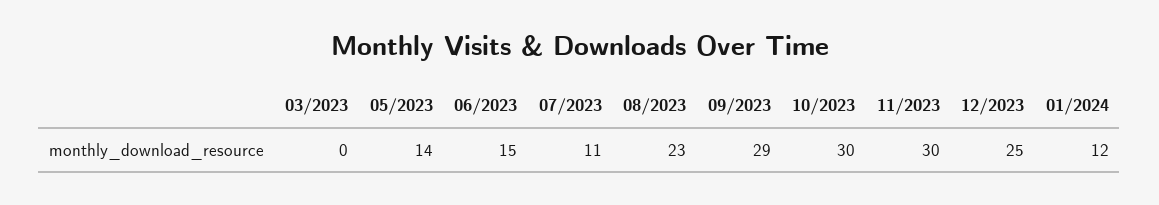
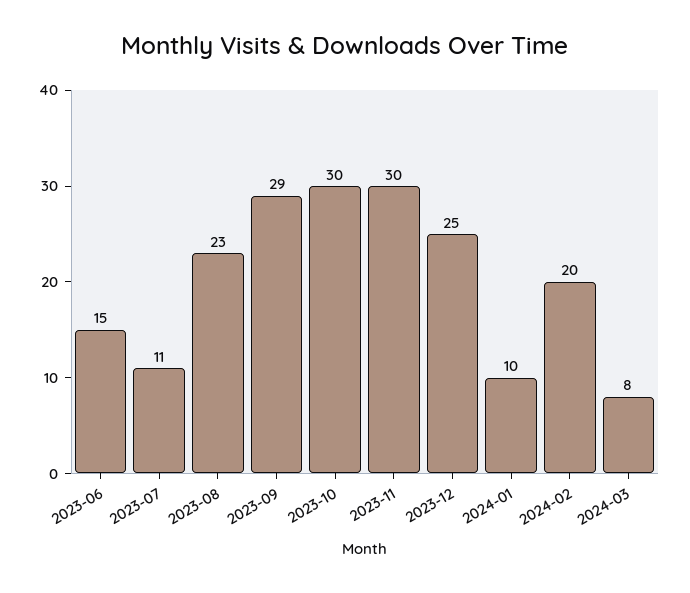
03/2023: 0 -> none
05/2023: 14 -> none
01/2024: 12 -> 10
2024-02: none -> 20
2024-03: none -> 8

